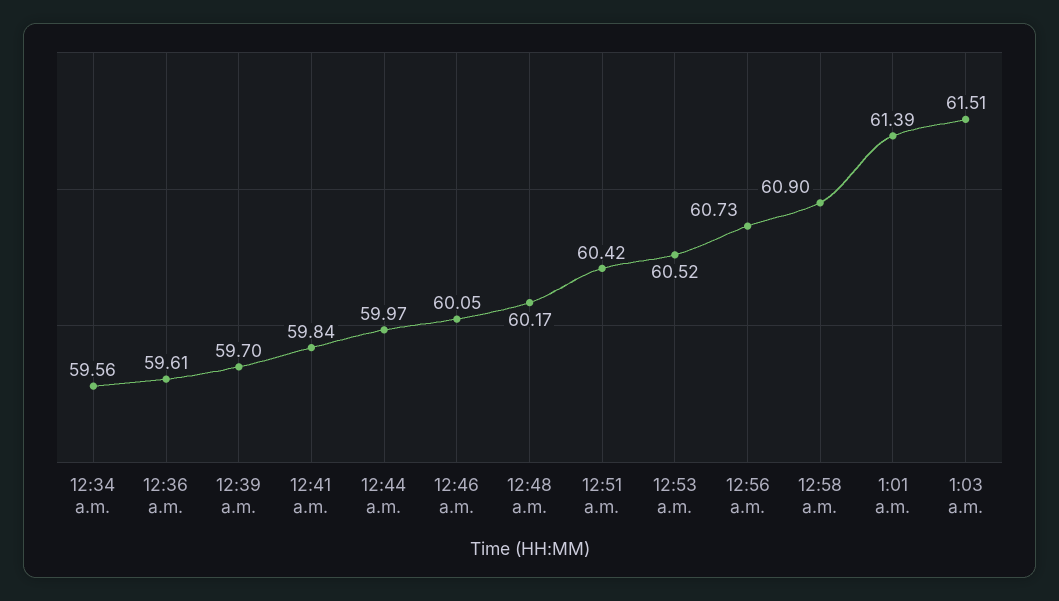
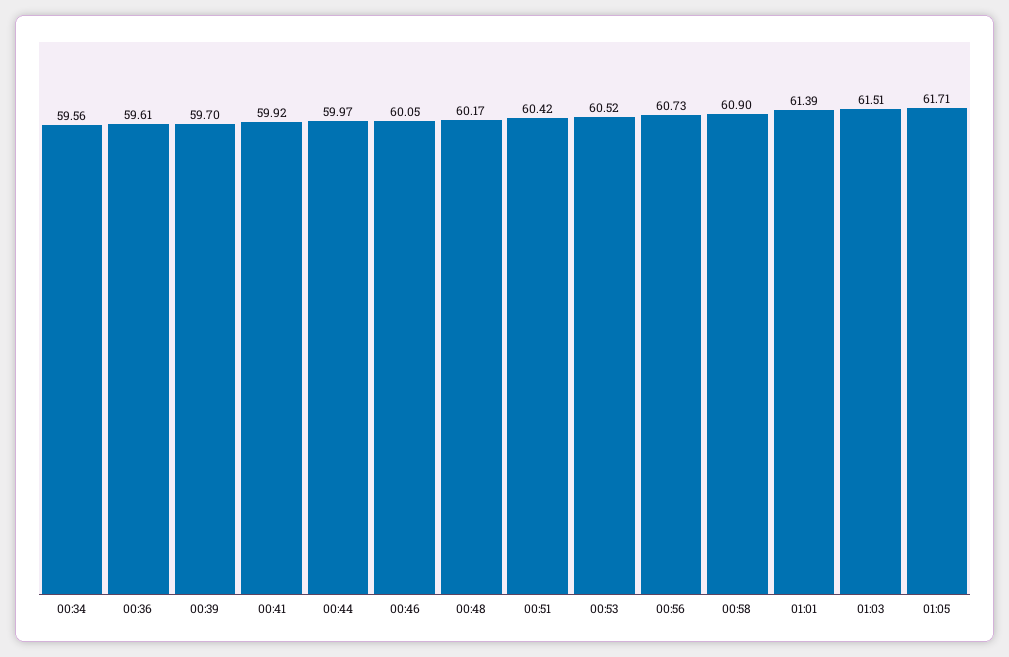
12:41 a.m.: 59.84 -> 59.92
01:05: none -> 61.71

